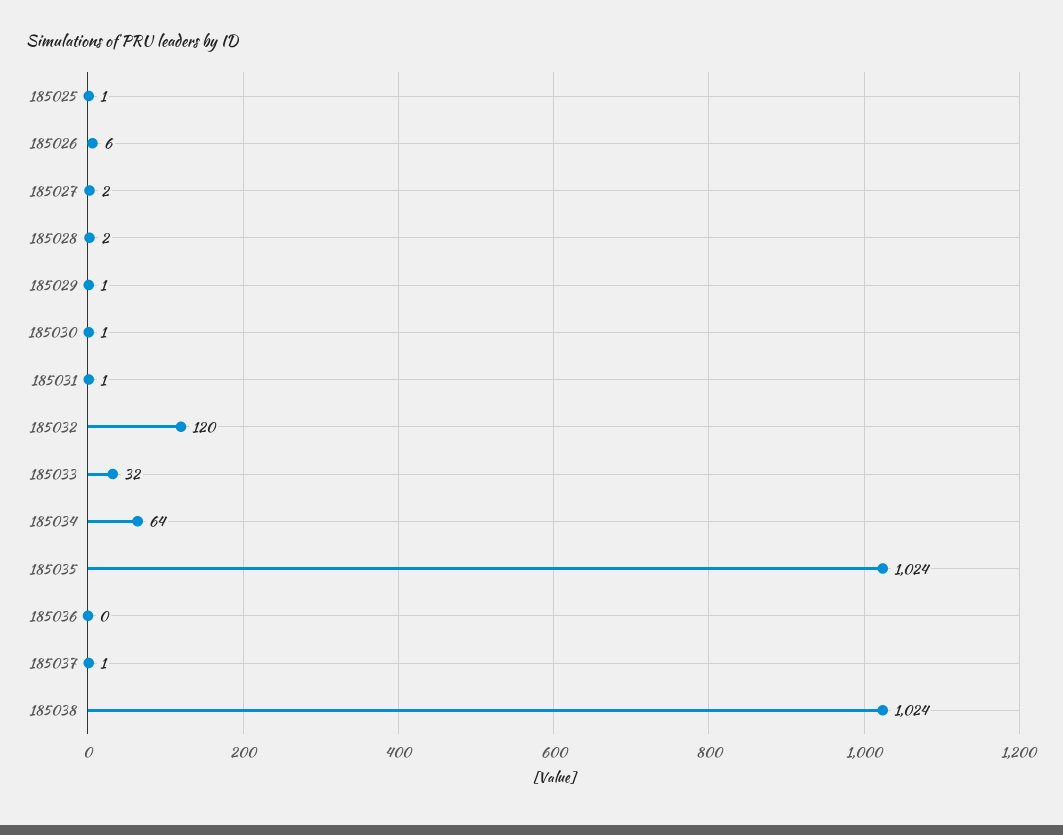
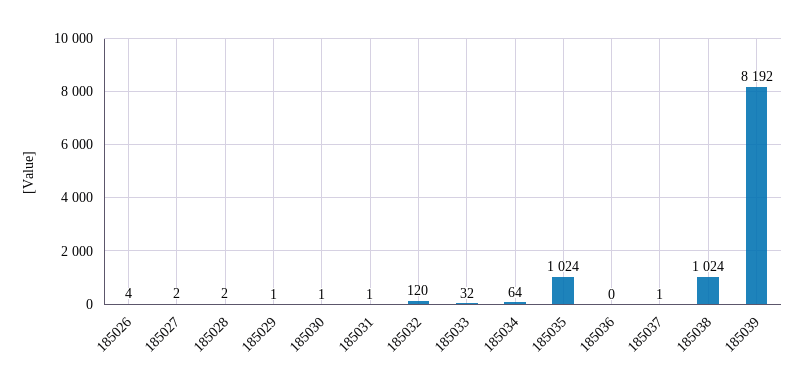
185025: 1 -> none
185026: 6 -> 4
185039: none -> 8192

